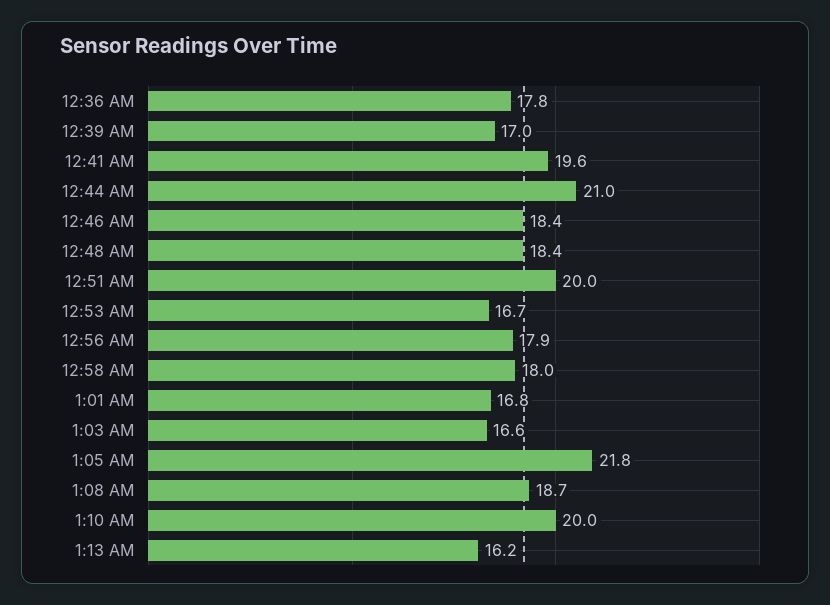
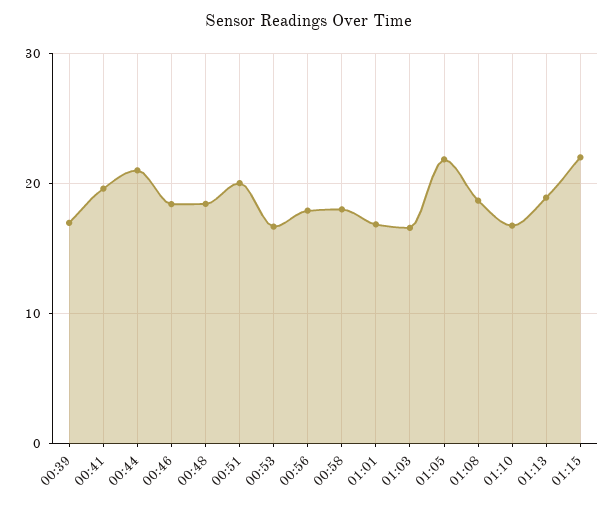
12:36 AM: 17.8 -> none
1:10 AM: 20 -> 17
1:13 AM: 16.2 -> 19
01:15: none -> 22

